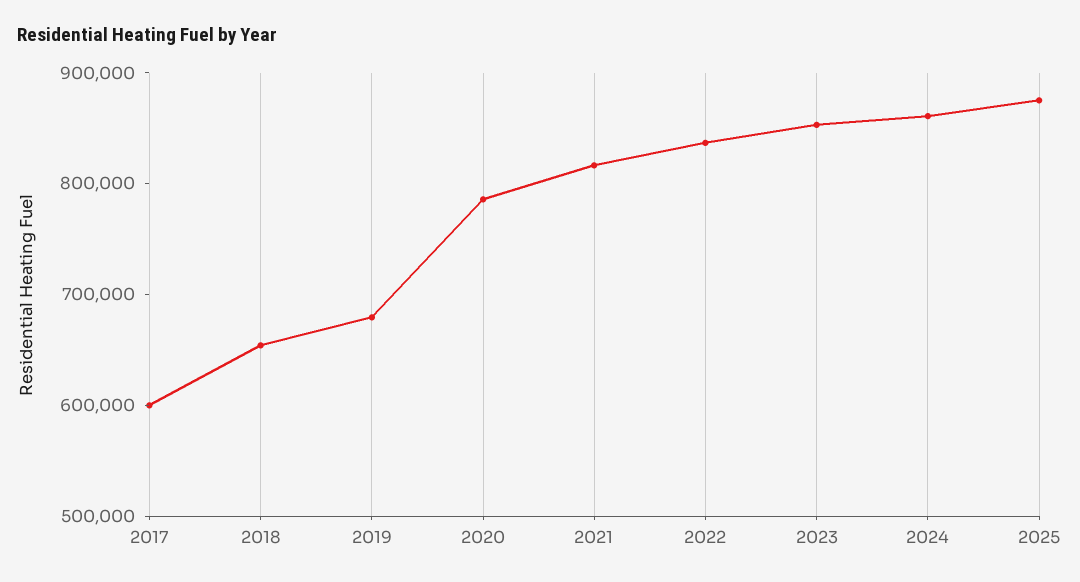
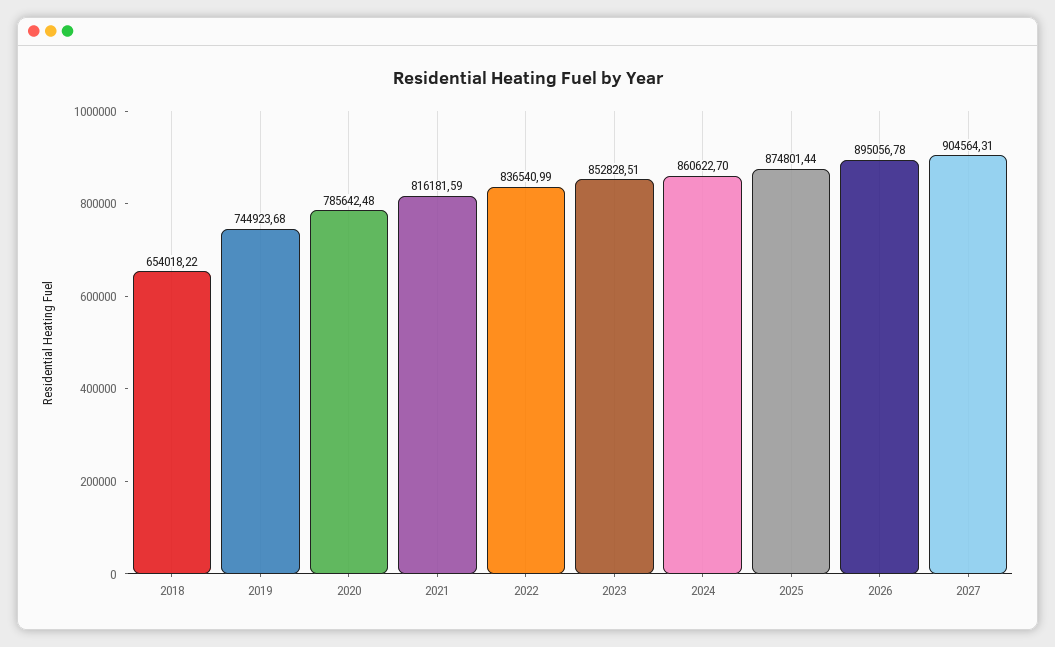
2017: 600000 -> none
2019: 680000 -> 744923.68
2026: none -> 895056.78
2027: none -> 904564.31

